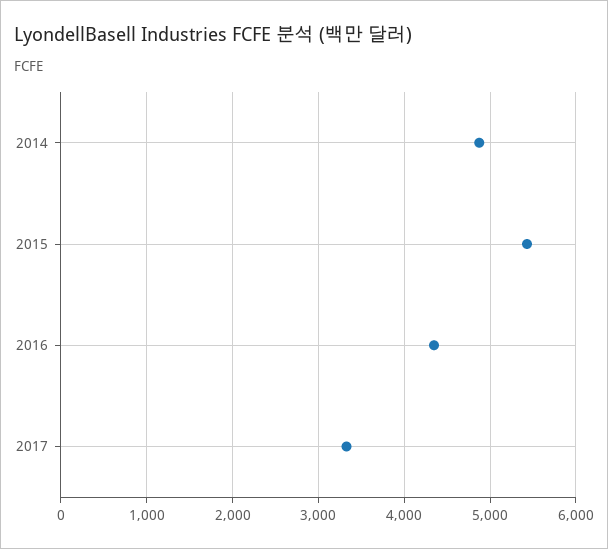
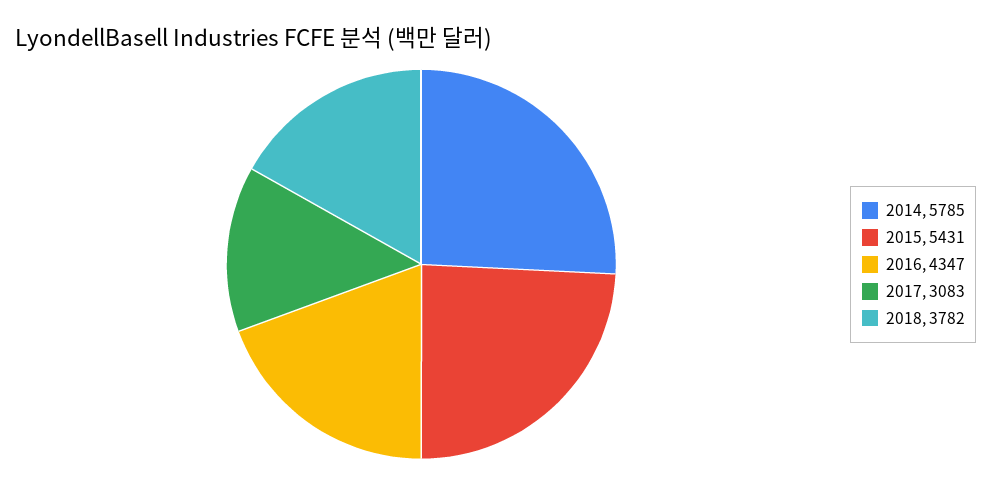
2014: 4900 -> 5785
2017: 3300 -> 3083
2018: none -> 3782

